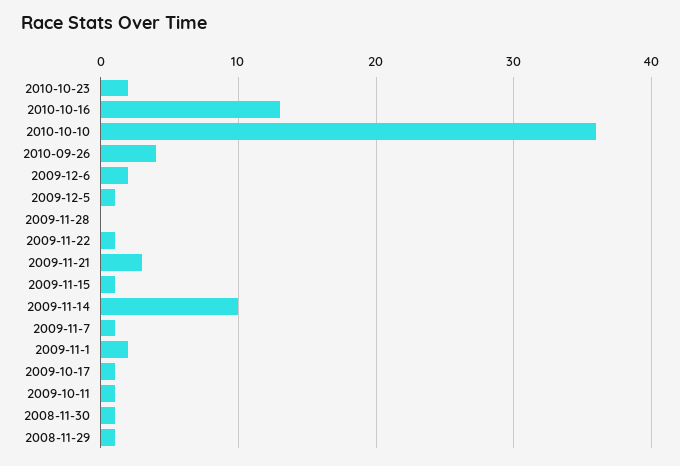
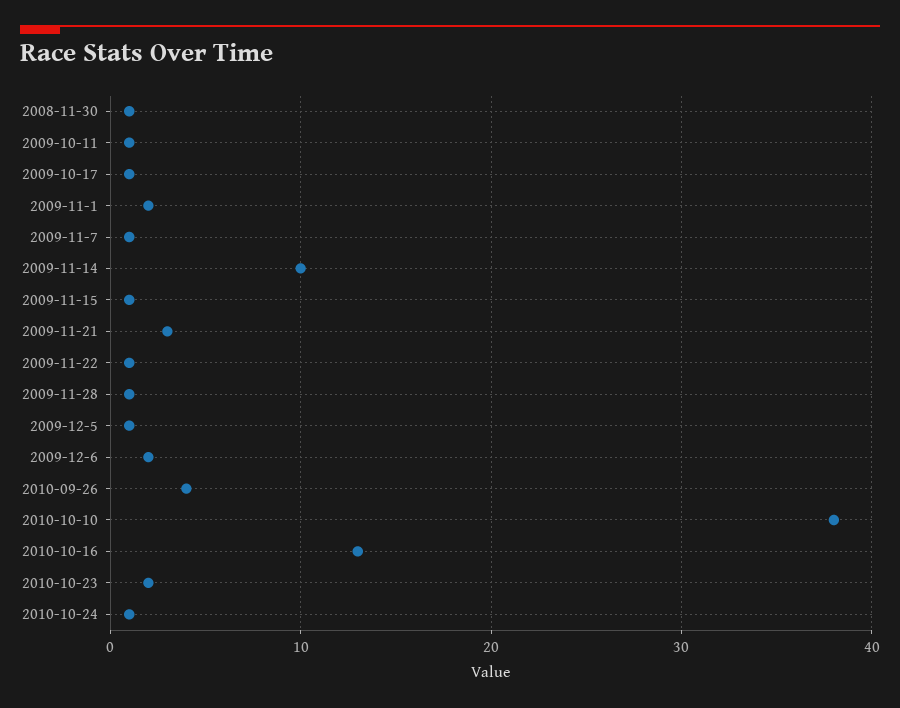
2010-10-10: 36 -> 38
2009-11-28: 0 -> 1
2008-11-29: 1 -> none
2010-10-24: none -> 1

